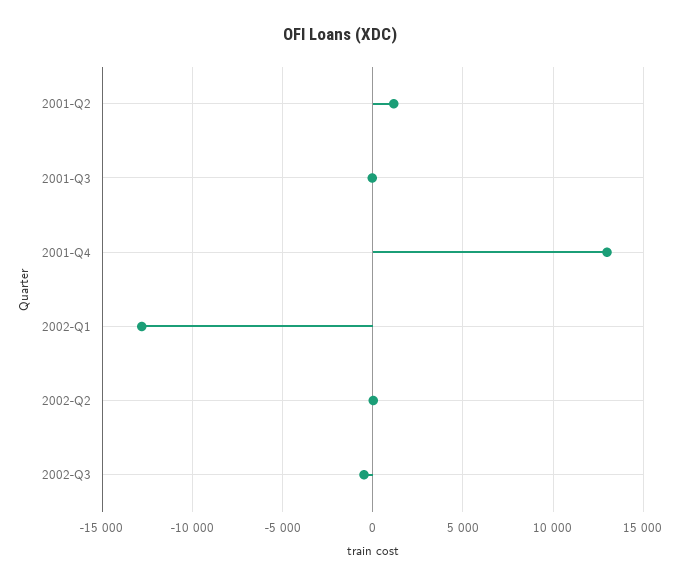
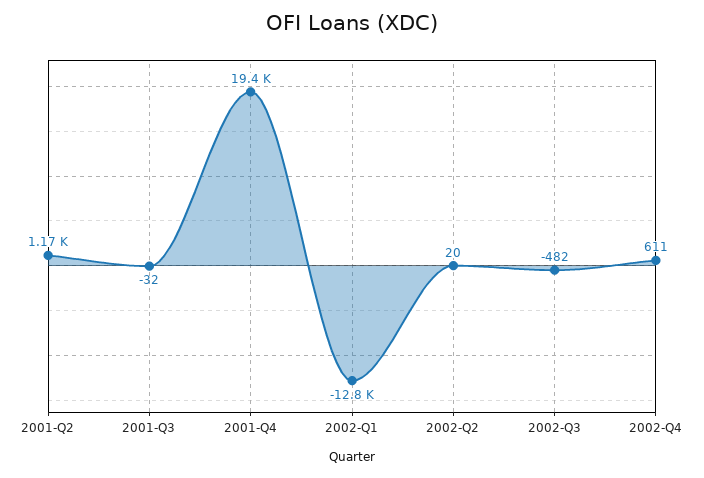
2001-Q4: 13000 -> 19400
2002-Q4: none -> 611

